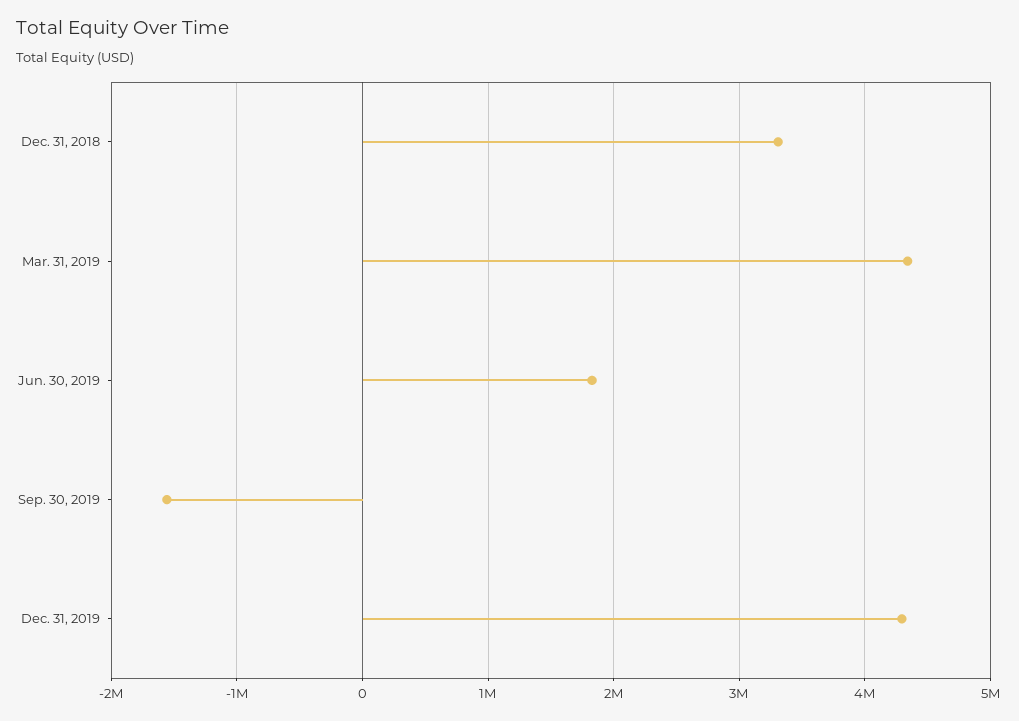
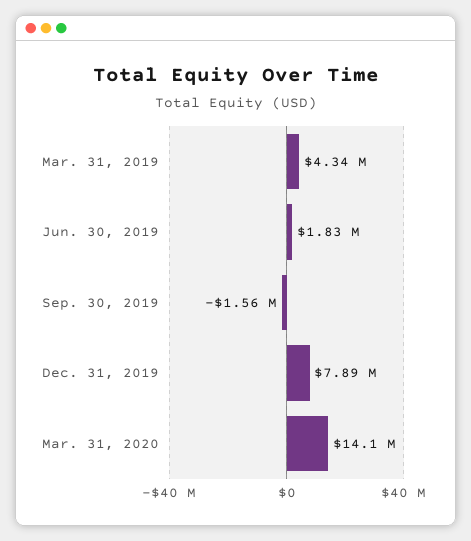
Dec. 31, 2018: 3300000 -> none
Dec. 31, 2019: 4300000 -> 7890000
Mar. 31, 2020: none -> 14100000

